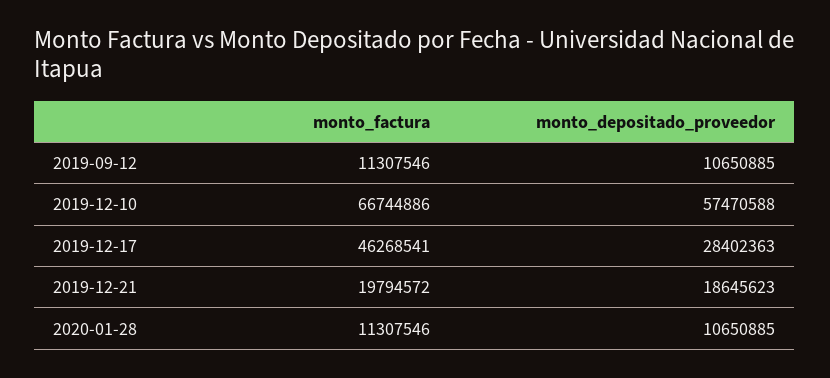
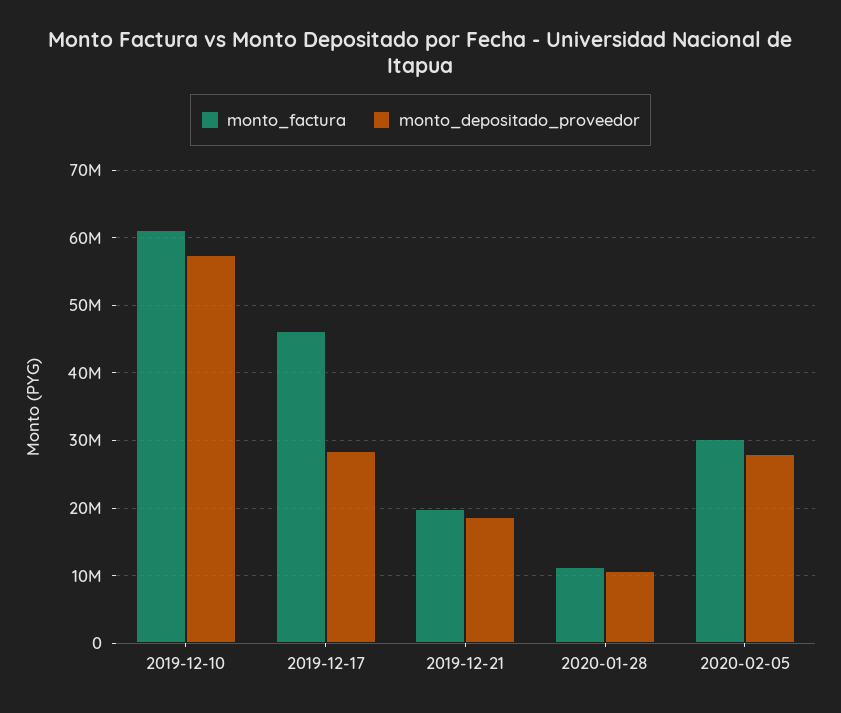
monto_factura, 2019-09-12: 11307546 -> none
monto_depositado_proveedor, 2019-09-12: 10650885 -> none
monto_factura, 2019-12-10: 66744886 -> 61000000
monto_factura, 2020-02-05: none -> 30000000
monto_depositado_proveedor, 2020-02-05: none -> 28000000

